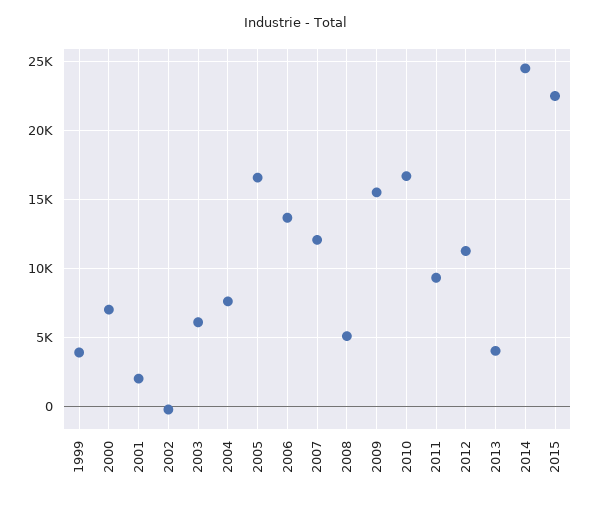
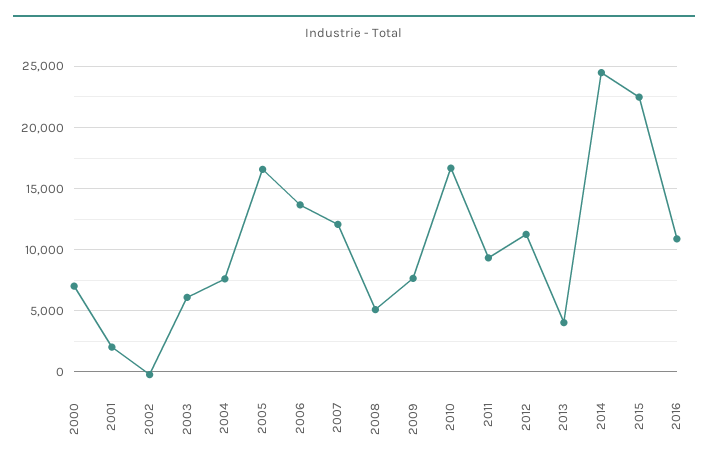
1999: 4000 -> none
2009: 15500 -> 7500
2016: none -> 11000

